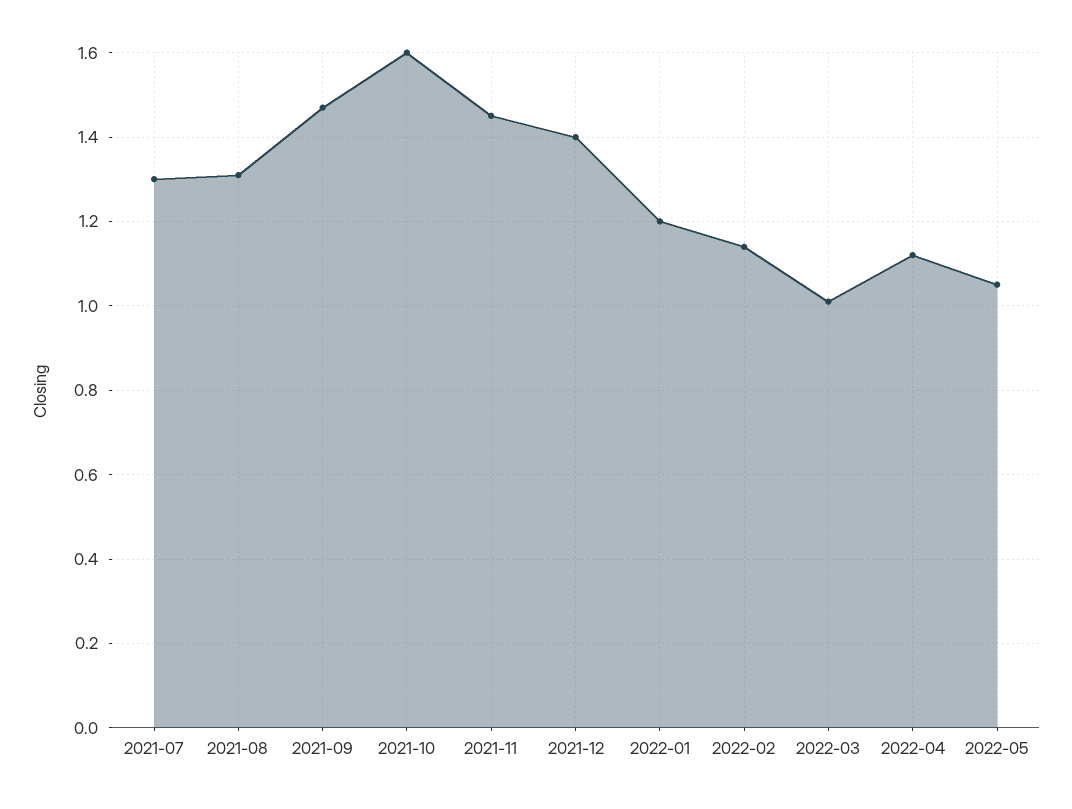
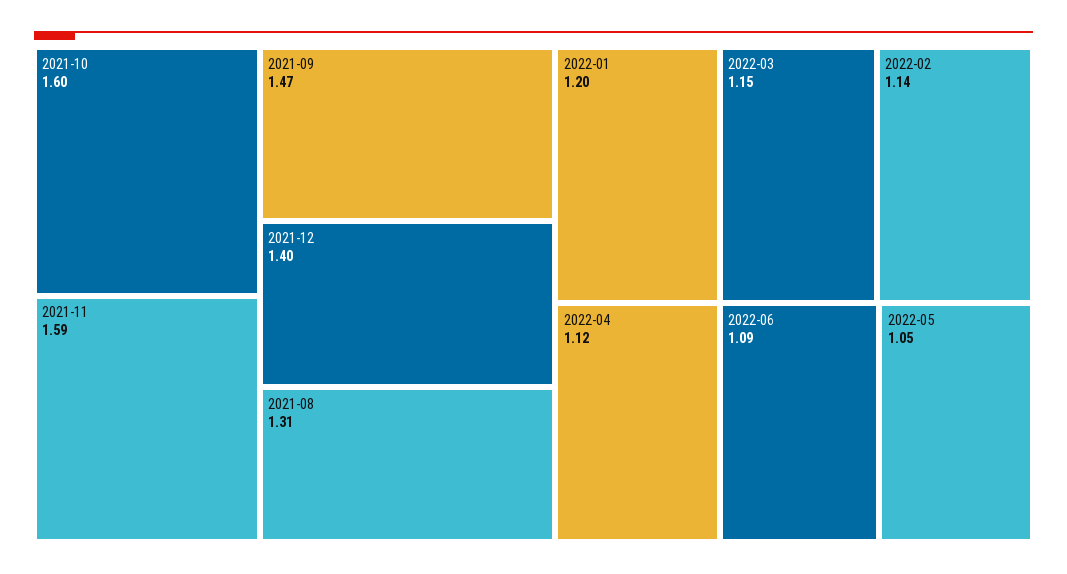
2021-07: 1.3 -> none
2021-11: 1.45 -> 1.59
2022-03: 1 -> 1.15
2022-06: none -> 1.09

